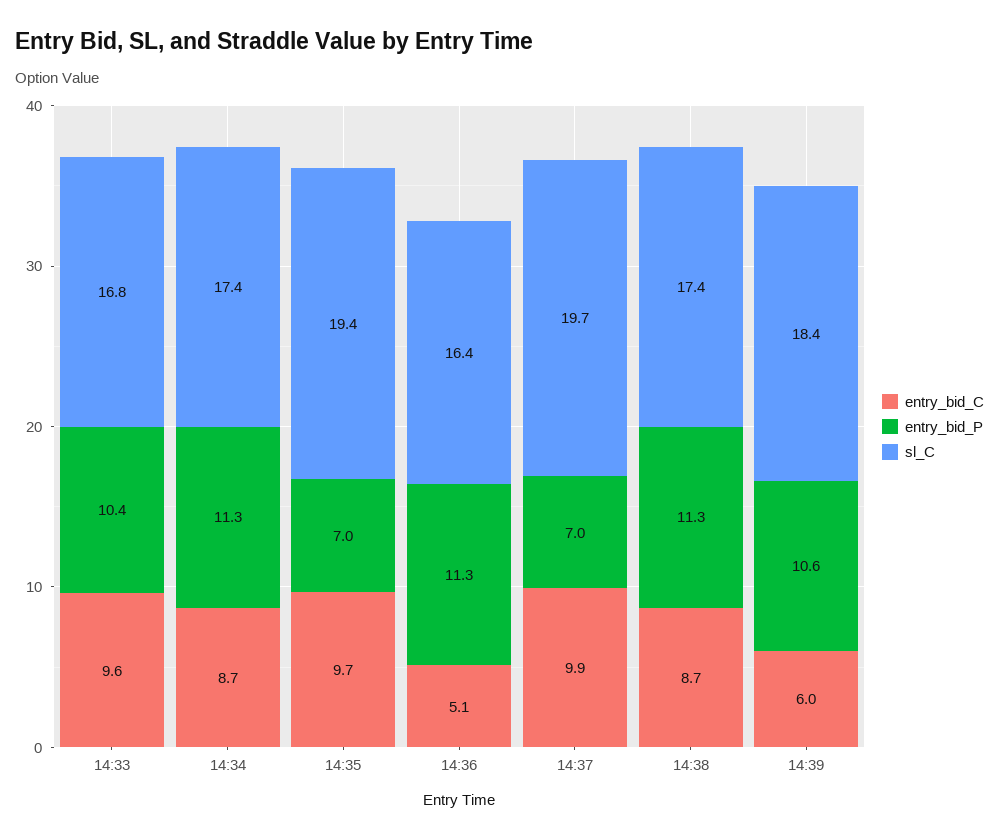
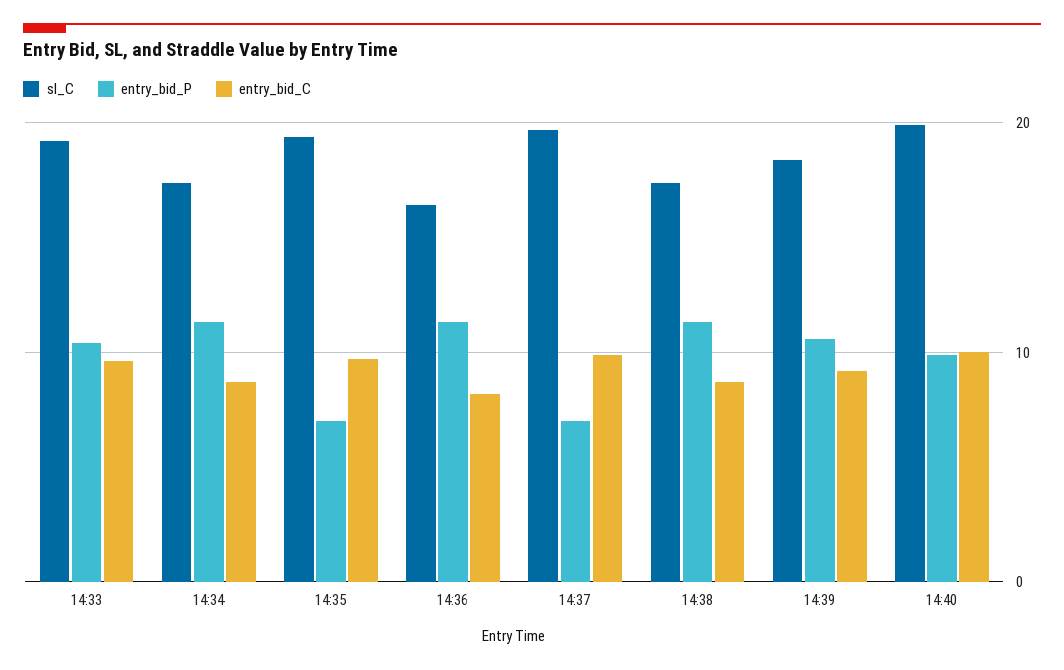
sl_C, 14:33: 16.8 -> 19
entry_bid_C, 14:36: 5.1 -> 8
entry_bid_C, 14:39: 6 -> 9
sl_C, 14:40: none -> 20
entry_bid_P, 14:40: none -> 10
entry_bid_C, 14:40: none -> 10

